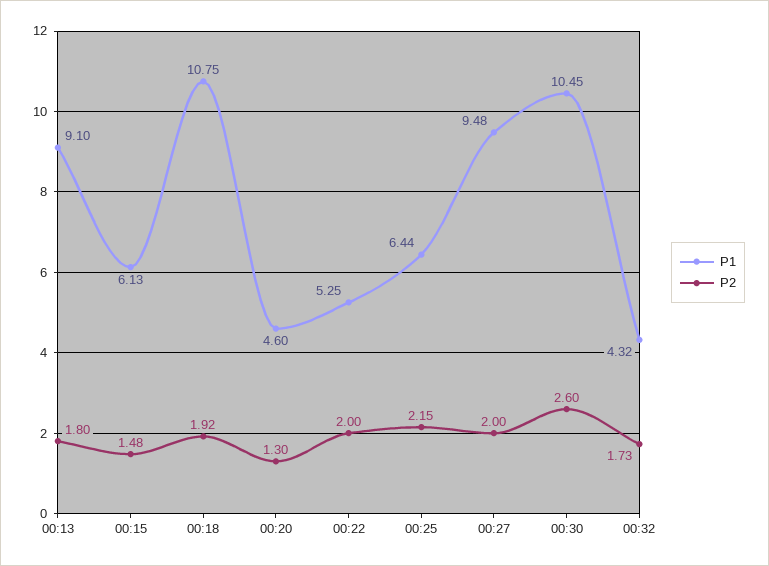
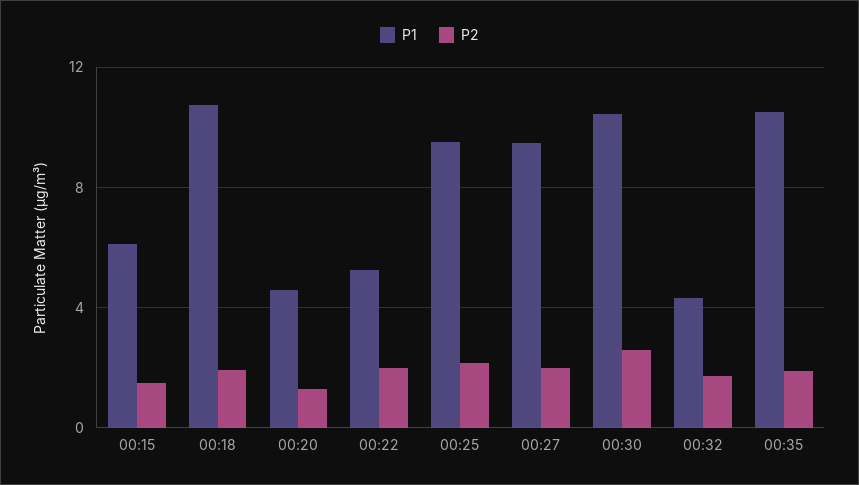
P1, 00:13: 9.1 -> none
P2, 00:13: 1.8 -> none
P1, 00:25: 6.44 -> 9.5
P1, 00:35: none -> 10.5
P2, 00:35: none -> 2

